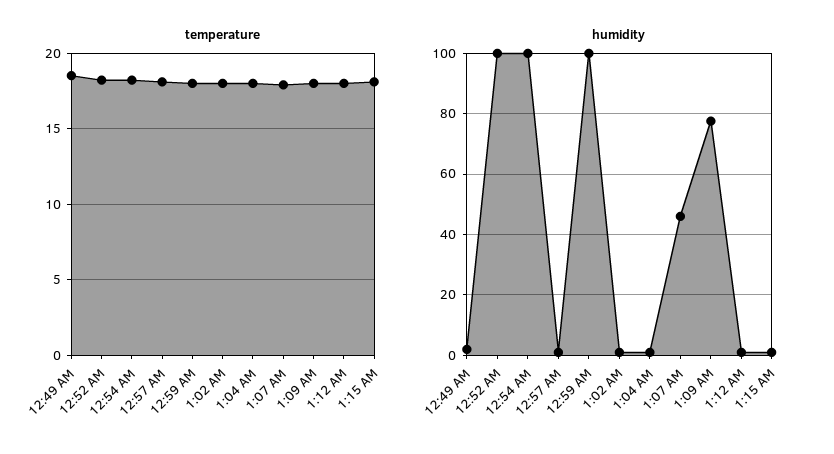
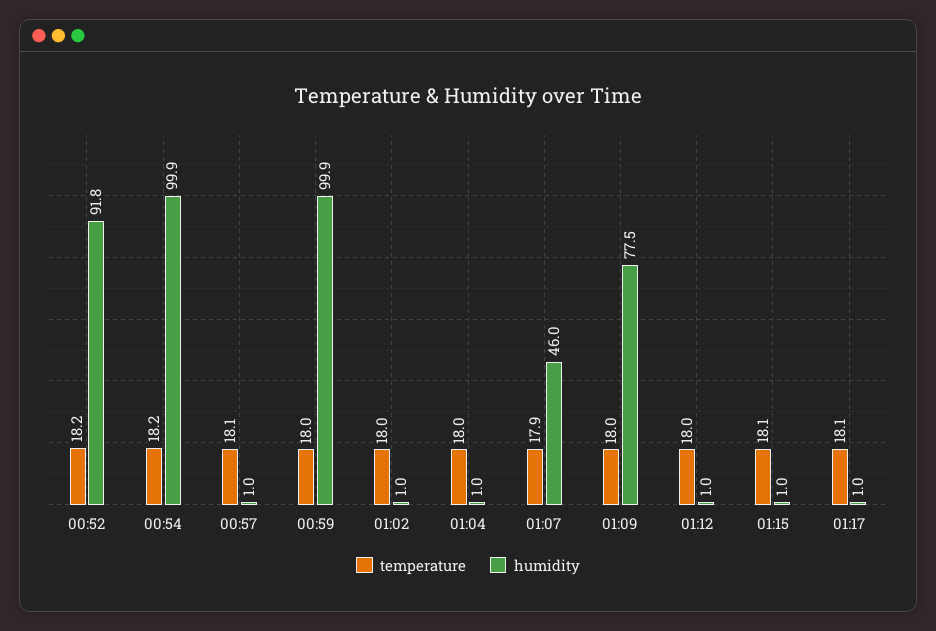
temperature, 12:49 AM: 18.5 -> none
humidity, 12:49 AM: 2 -> none
humidity, 12:52 AM: 100 -> 91.8
temperature, 01:17: none -> 18.1
humidity, 01:17: none -> 1

